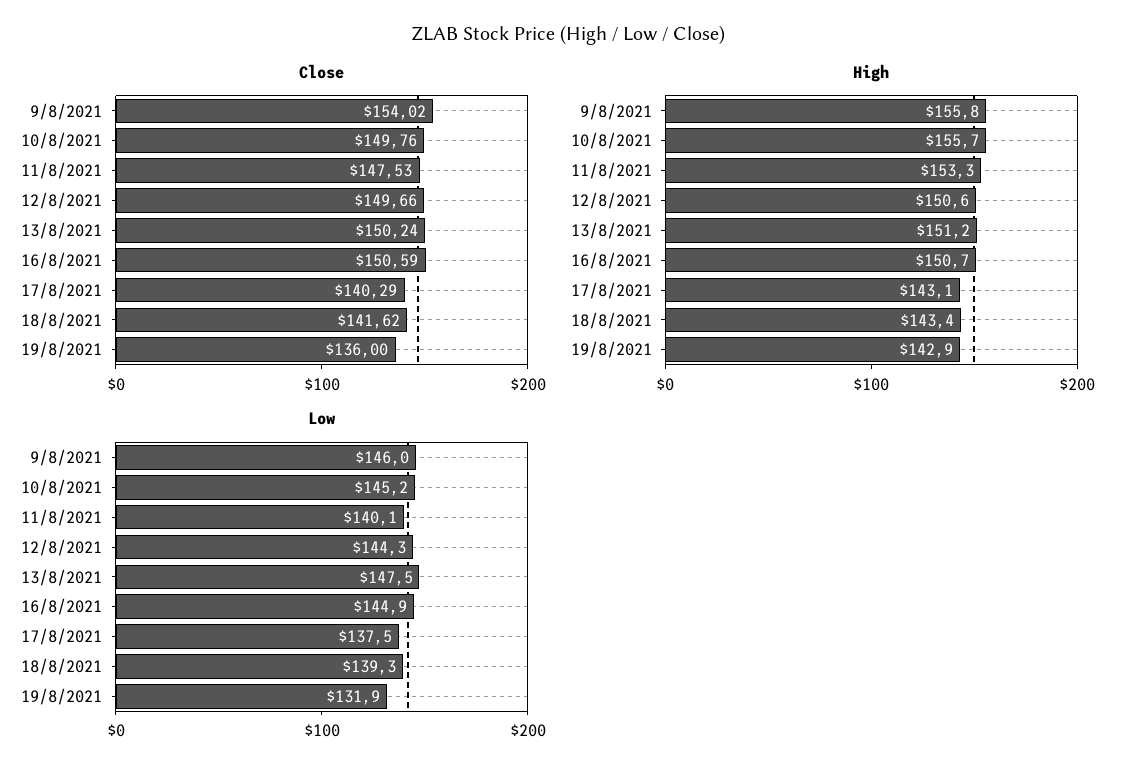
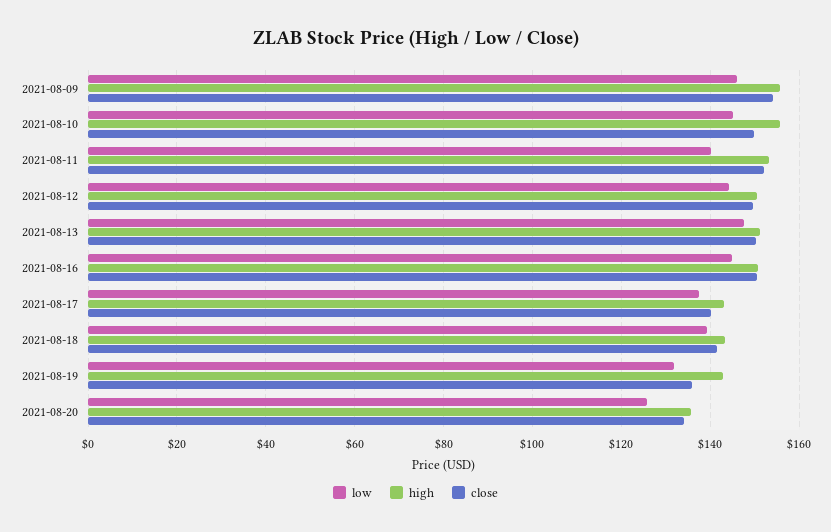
Close, 11/8/2021: 147.53 -> 152
Low, 2021-08-20: none -> 126
High, 2021-08-20: none -> 136
Close, 2021-08-20: none -> 134

